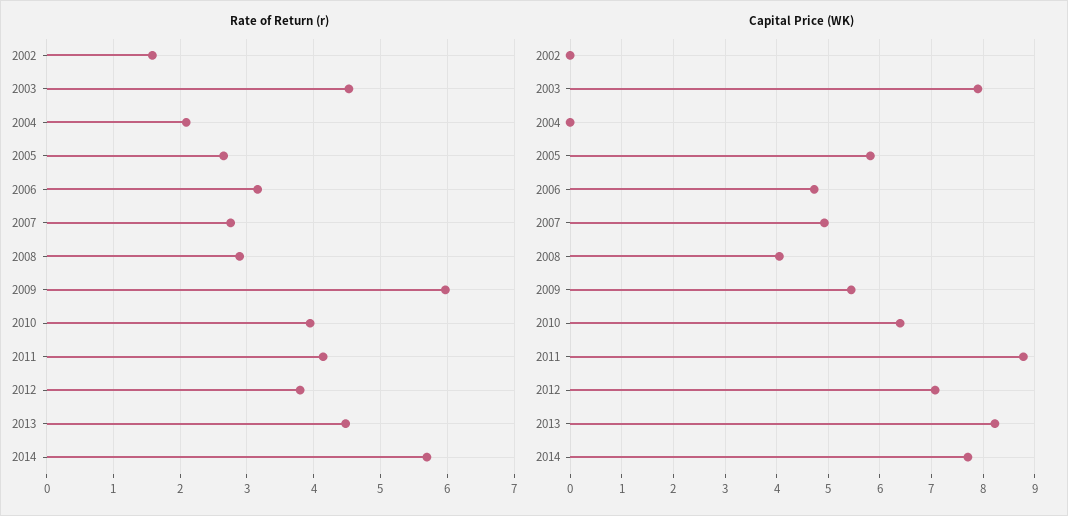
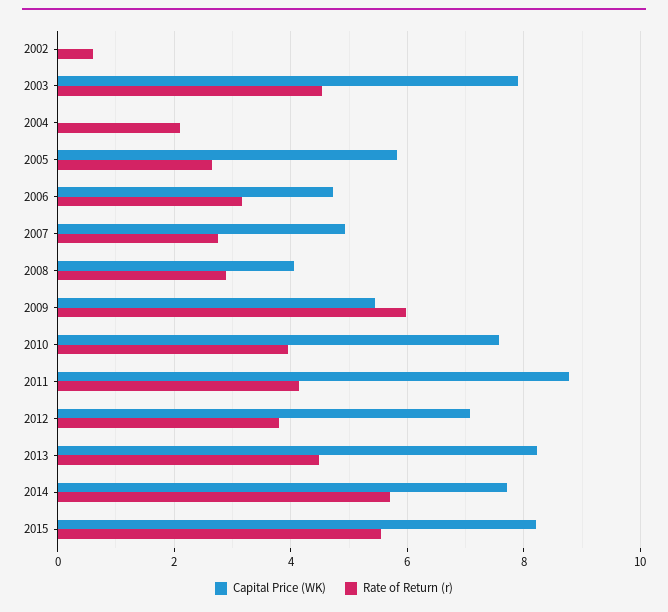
Rate of Return (r), 2002: 1.6 -> 0.6
Capital Price (WK), 2010: 6.4 -> 7.6
Capital Price (WK), 2015: none -> 8.2
Rate of Return (r), 2015: none -> 5.6

